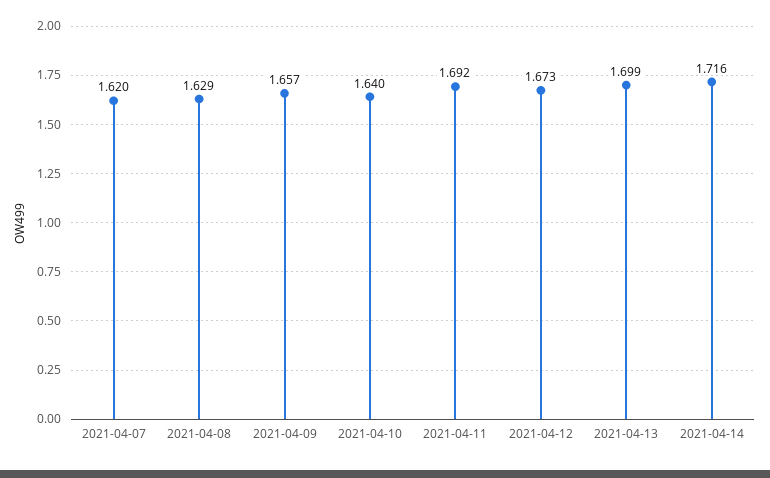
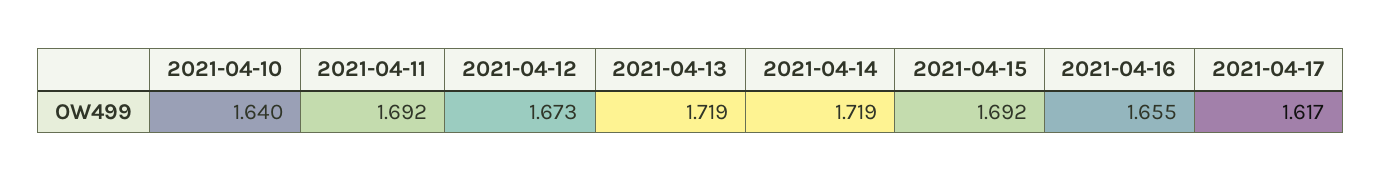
2021-04-07: 1.62 -> none
2021-04-08: 1.629 -> none
2021-04-09: 1.657 -> none
2021-04-13: 1.699 -> 1.719
2021-04-14: 1.716 -> 1.719
2021-04-15: none -> 1.692
2021-04-16: none -> 1.655
2021-04-17: none -> 1.617

